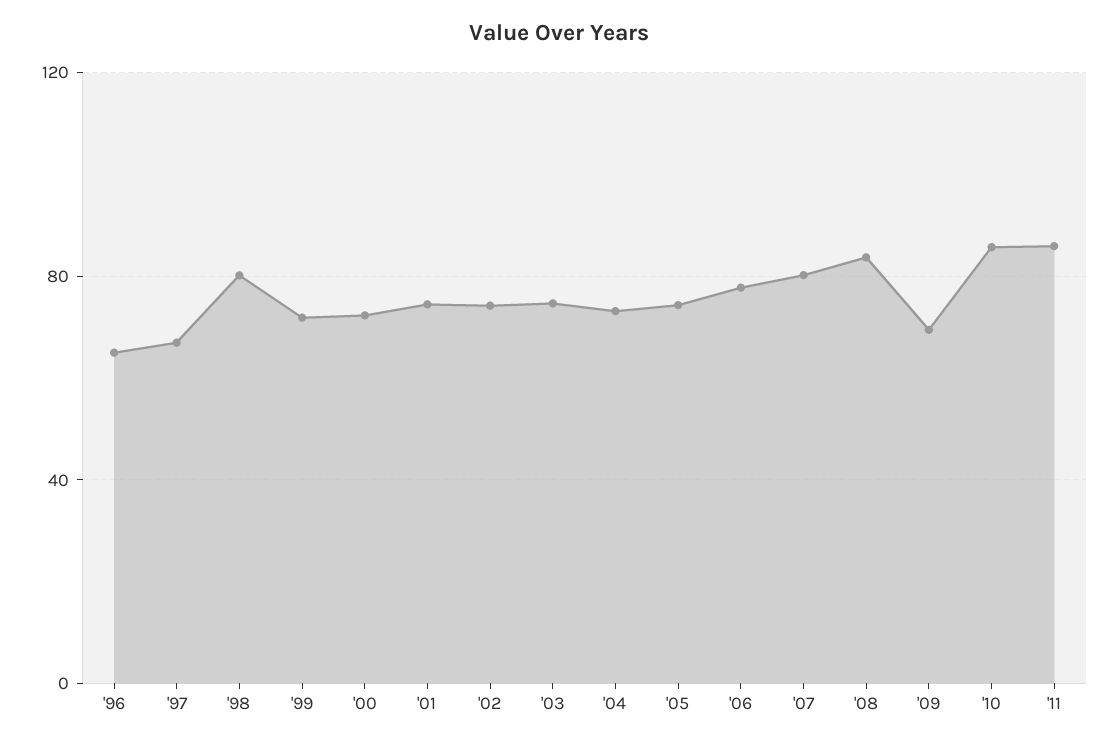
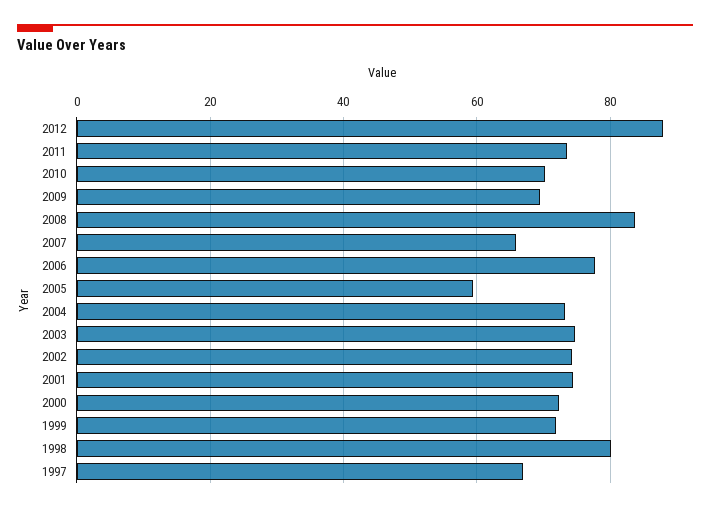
'96: 65 -> none
'05: 75 -> 60
'07: 80 -> 66
'10: 85 -> 70
'11: 85 -> 74
2012: none -> 88

